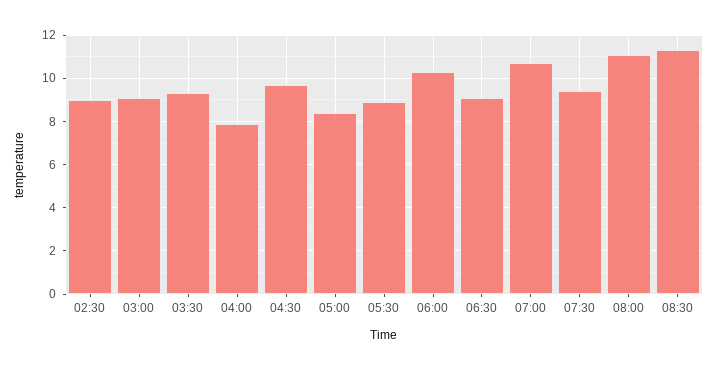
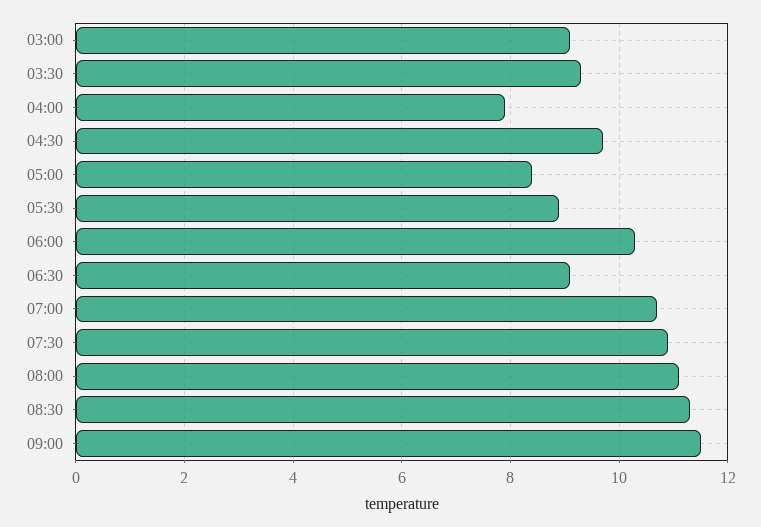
02:30: 9 -> none
07:30: 9.5 -> 11
09:00: none -> 11.5

